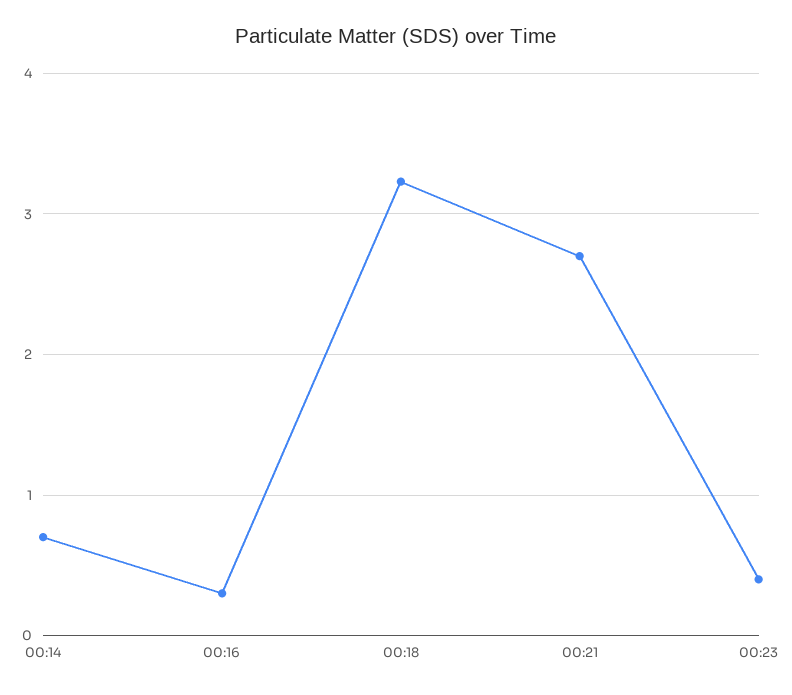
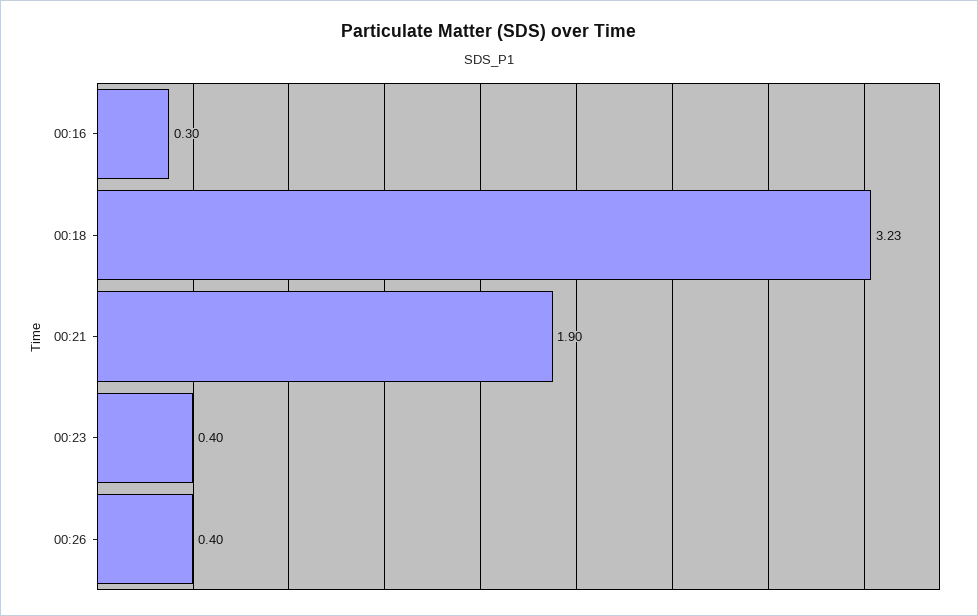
00:14: 0.7 -> none
00:21: 2.7 -> 1.9
00:26: none -> 0.4

